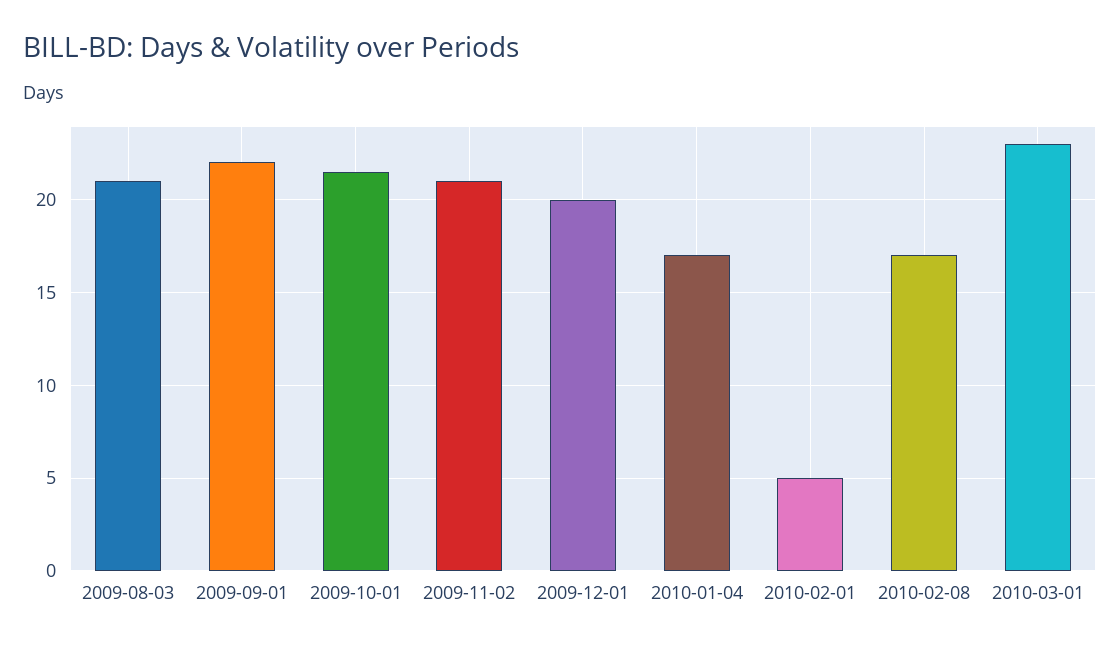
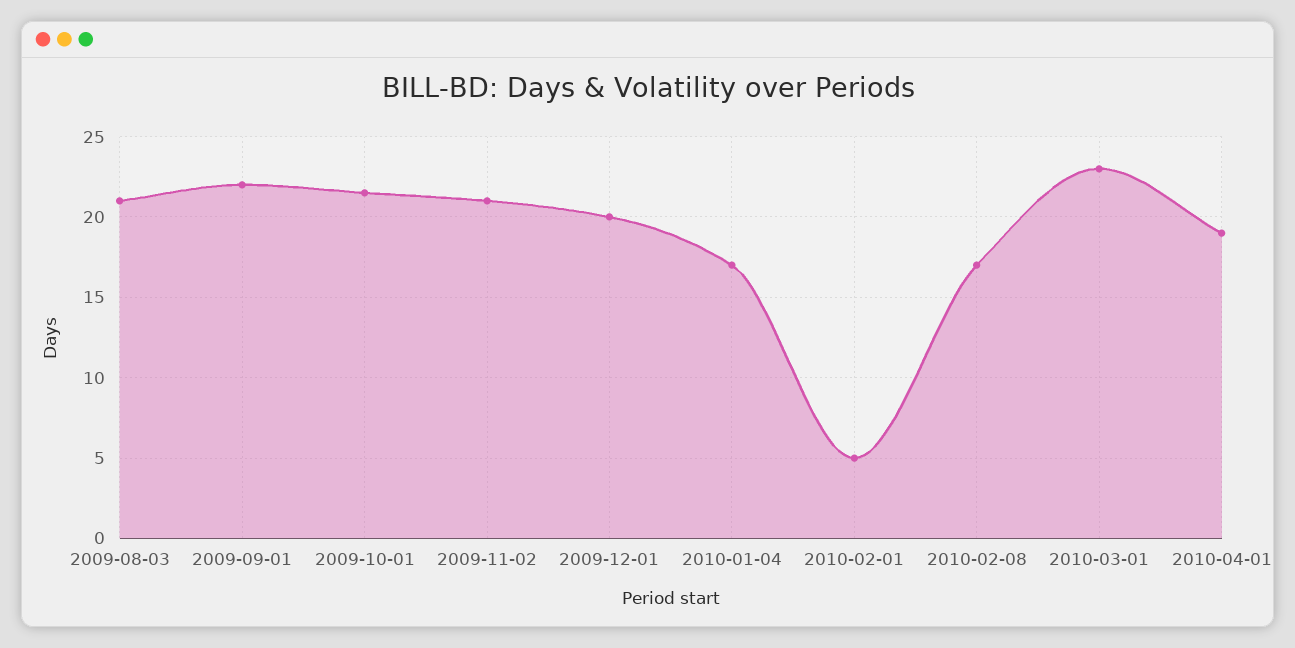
2010-04-01: none -> 19

